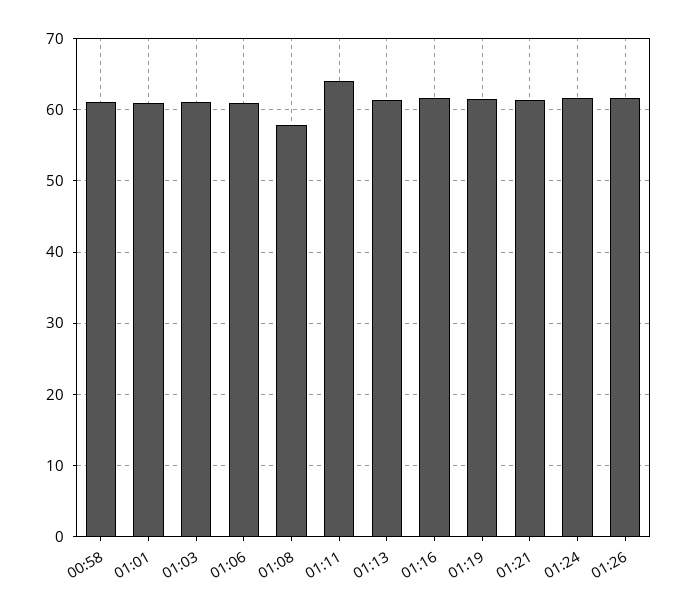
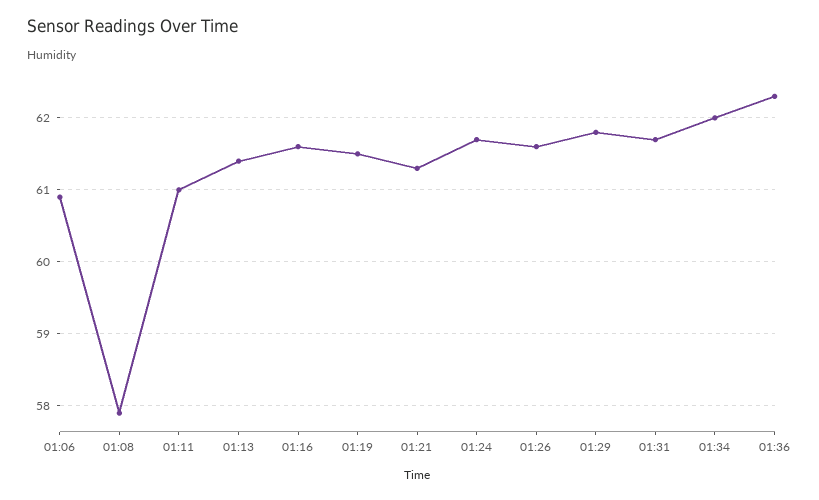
00:58: 61 -> none
01:01: 61 -> none
01:03: 61 -> none
01:11: 64 -> 61
01:29: none -> 61.8
01:31: none -> 61.7
01:34: none -> 62
01:36: none -> 62.3

